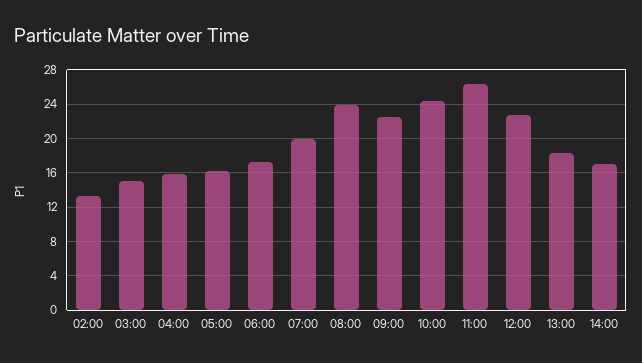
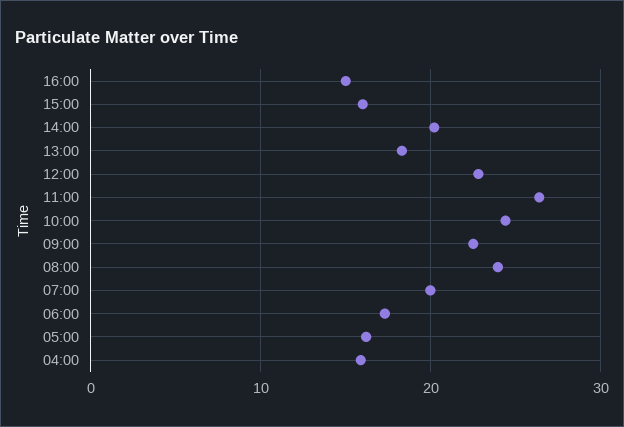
02:00: 13 -> none
03:00: 15 -> none
14:00: 17 -> 20
16:00: none -> 15
15:00: none -> 16

